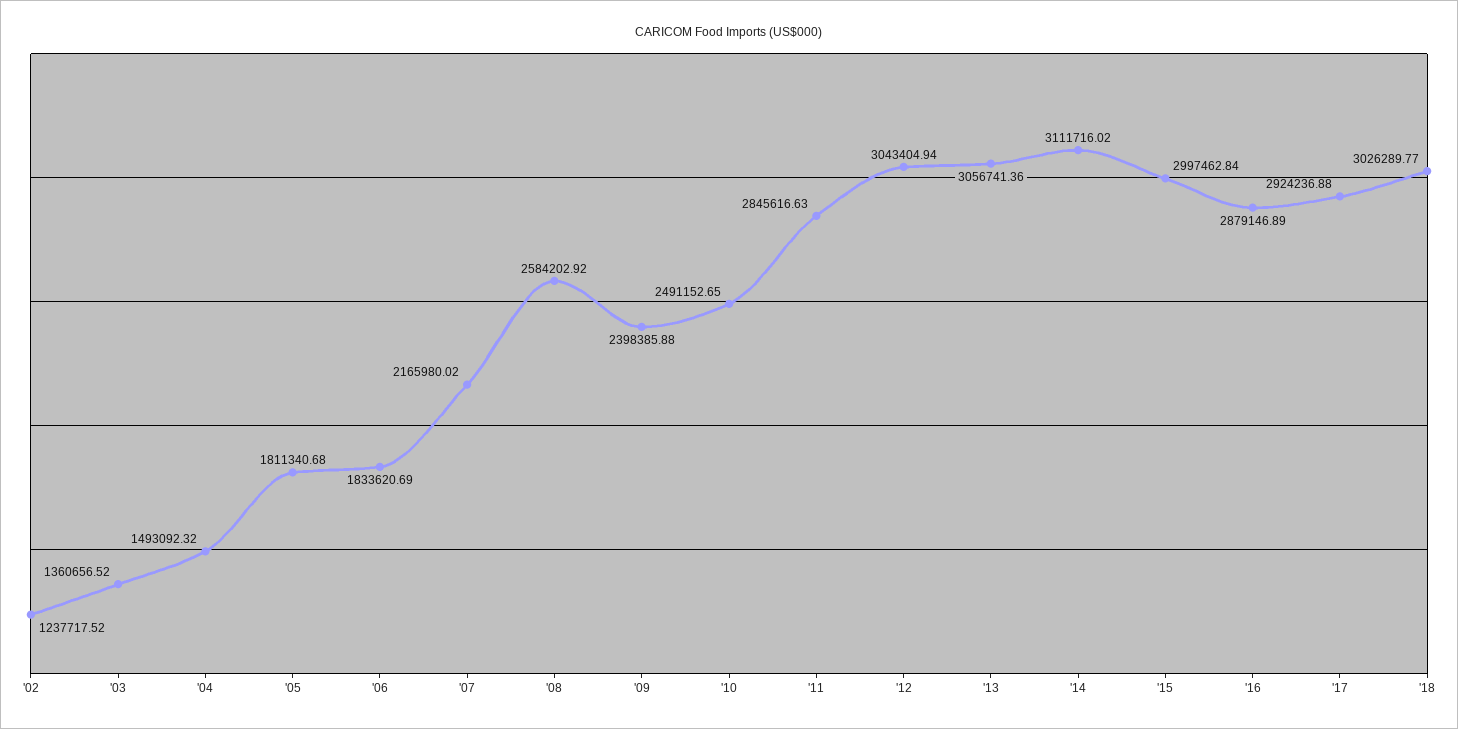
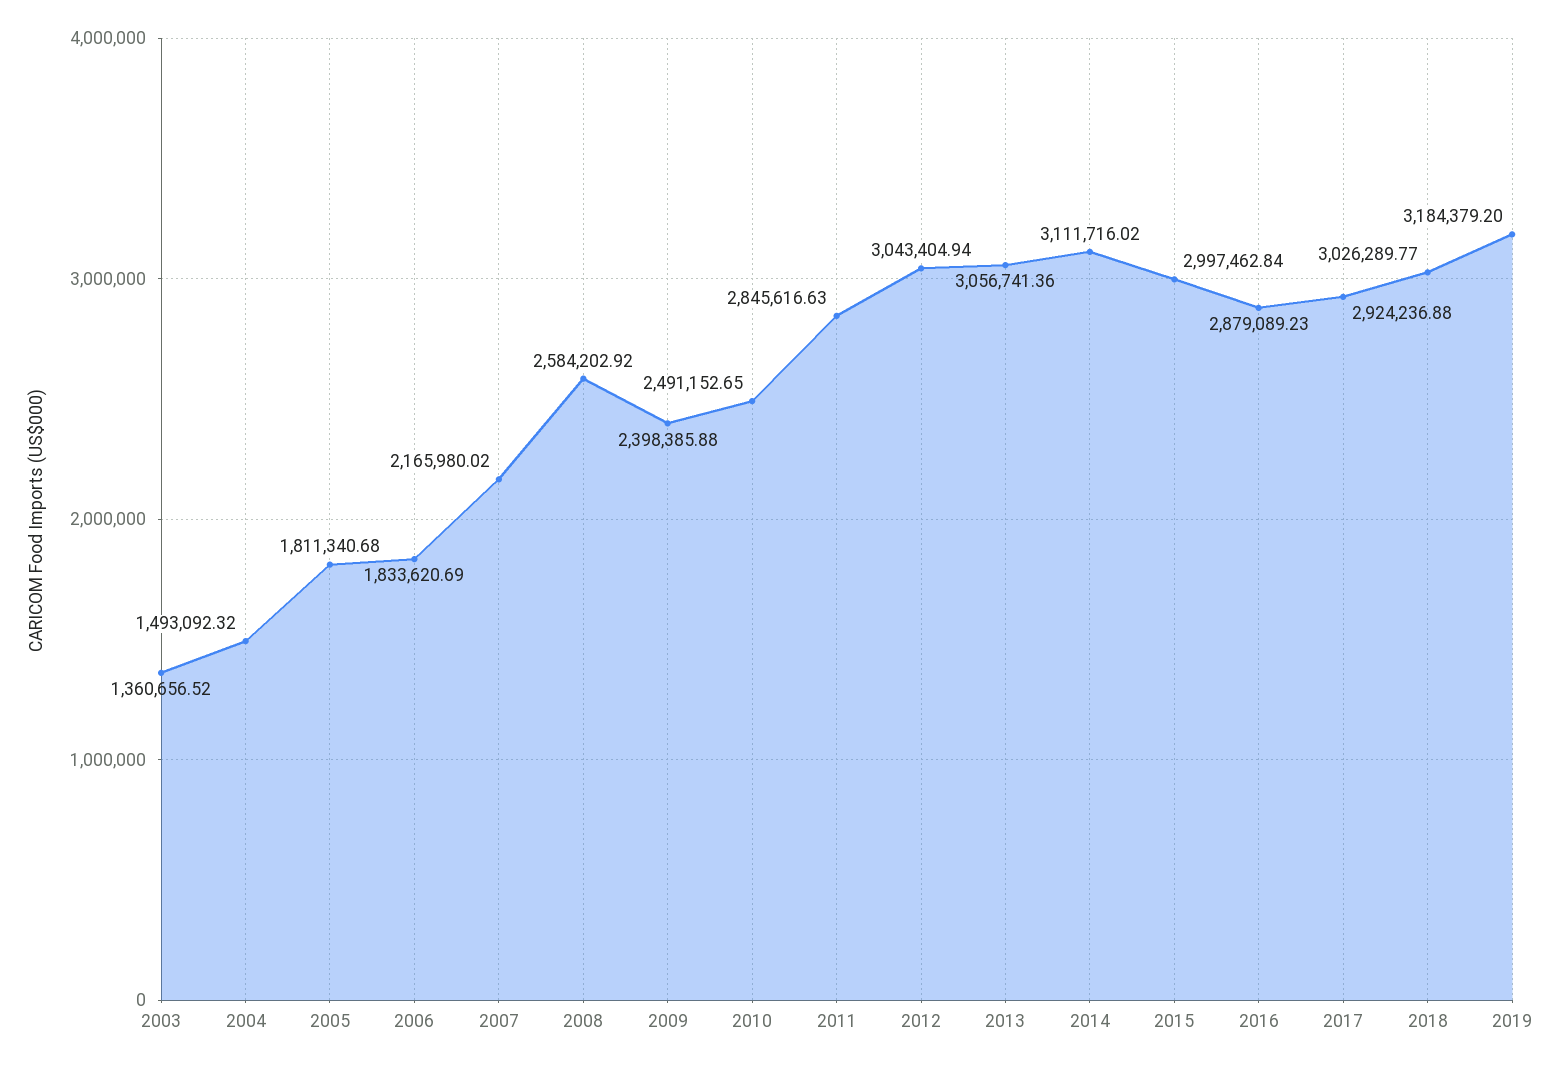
'02: 1237717.52 -> none
'16: 2879146.89 -> 2879089.23
2019: none -> 3184379.2

